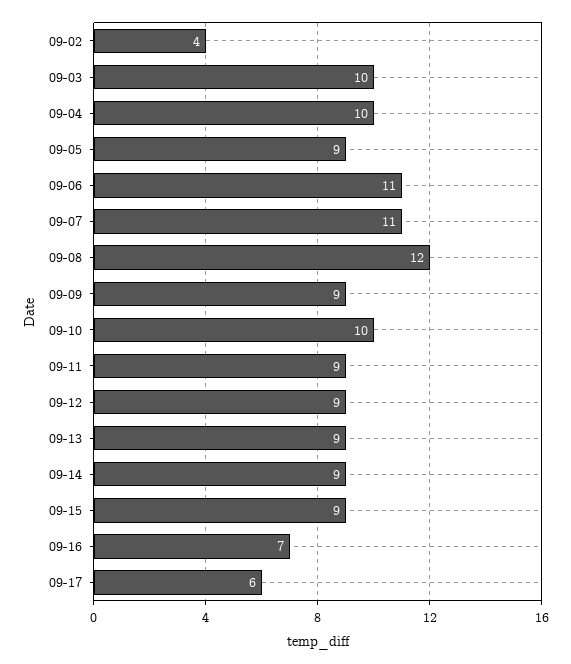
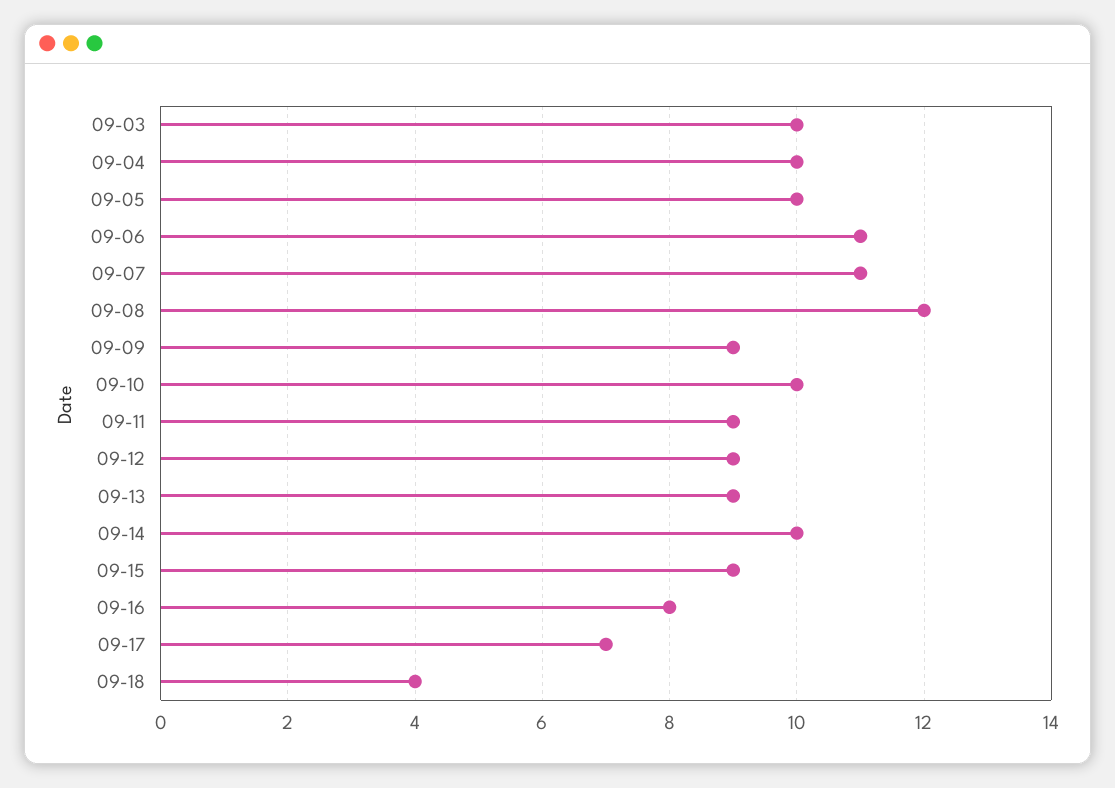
09-02: 4 -> none
09-05: 9 -> 10
09-14: 9 -> 10
09-16: 7 -> 8
09-17: 6 -> 7
09-18: none -> 4

